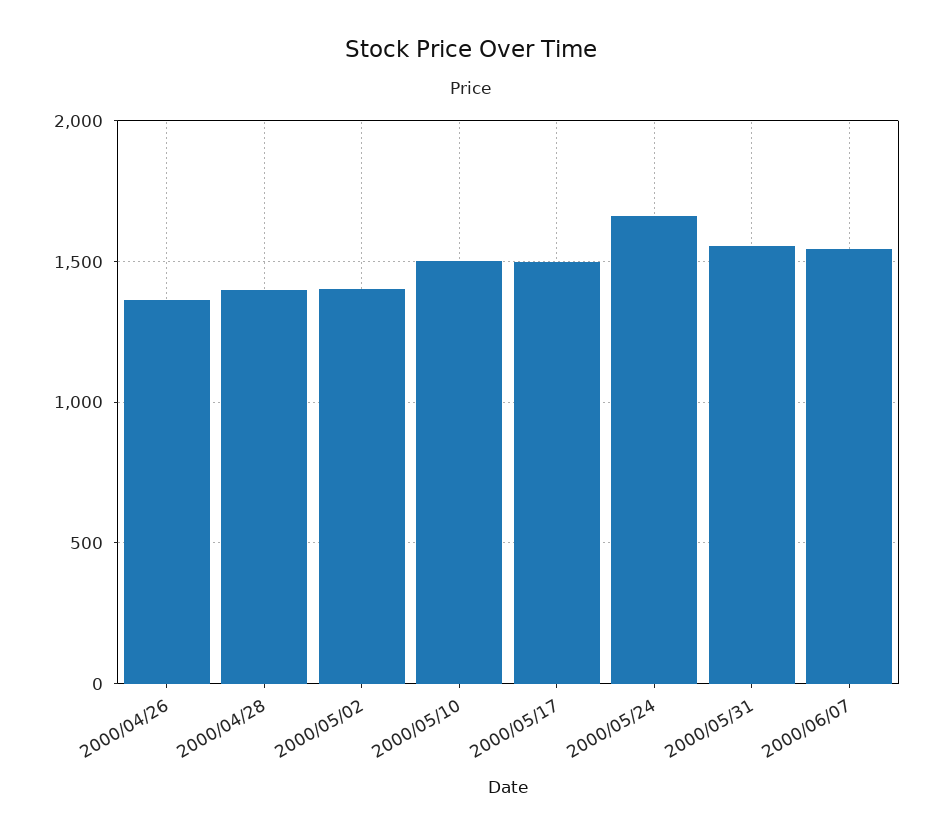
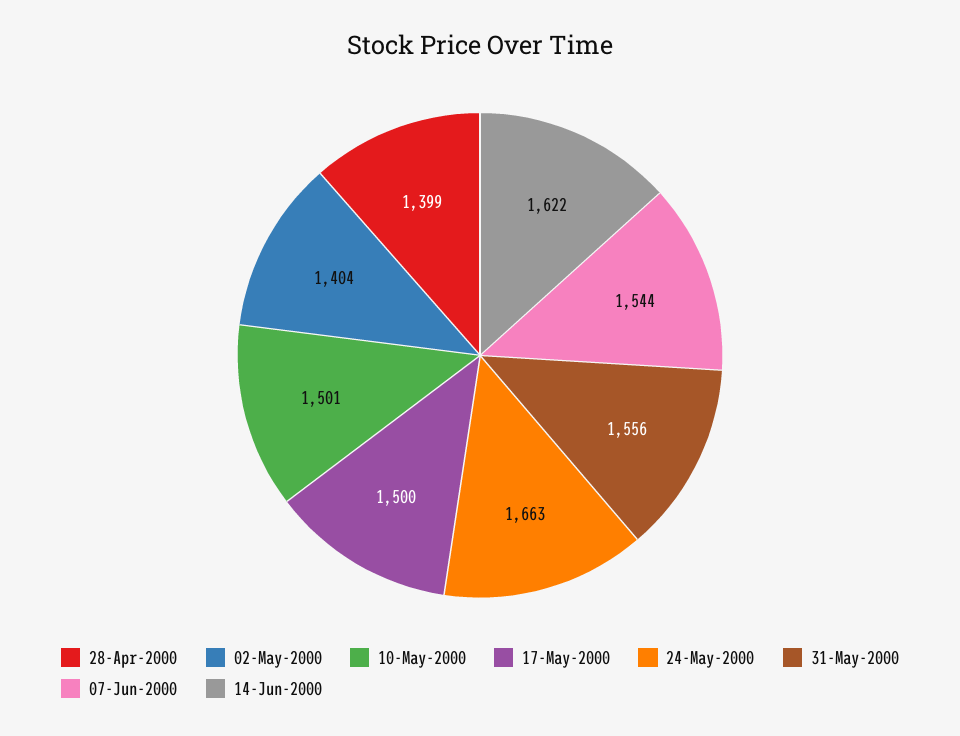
2000/04/26: 1350 -> none
14-Jun-2000: none -> 1622

